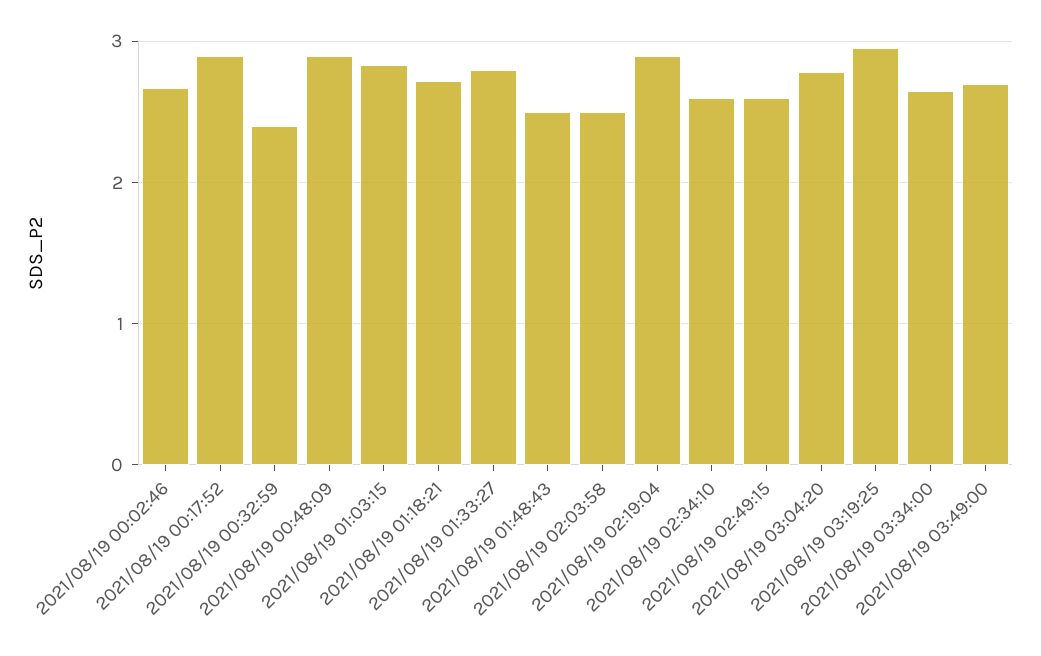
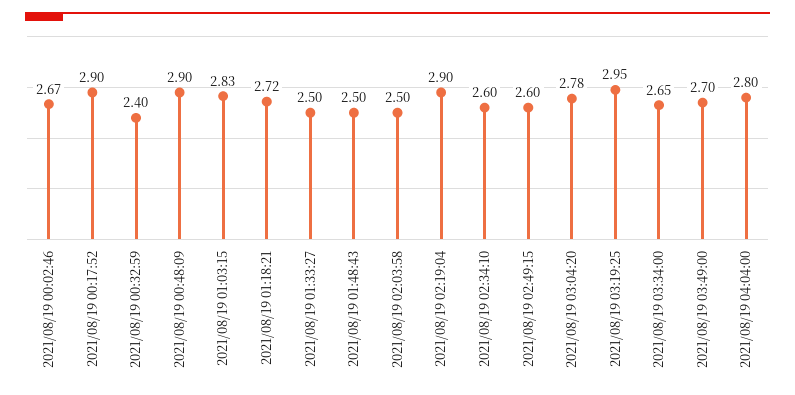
2021/08/19 01:33:27: 2.8 -> 2.5
2021/08/19 04:04:00: none -> 2.8

